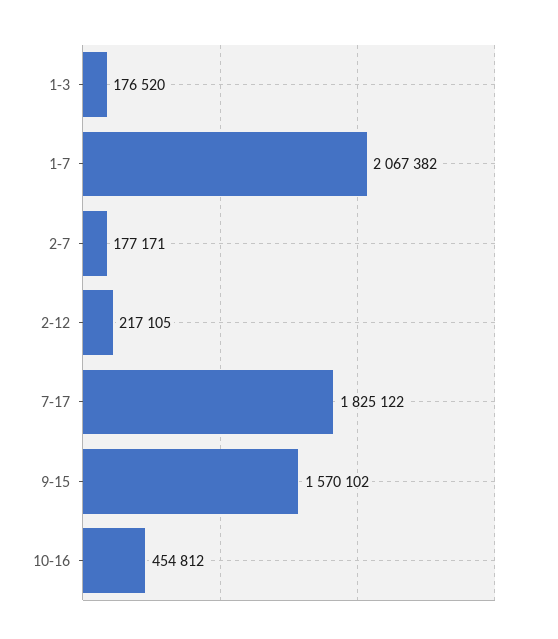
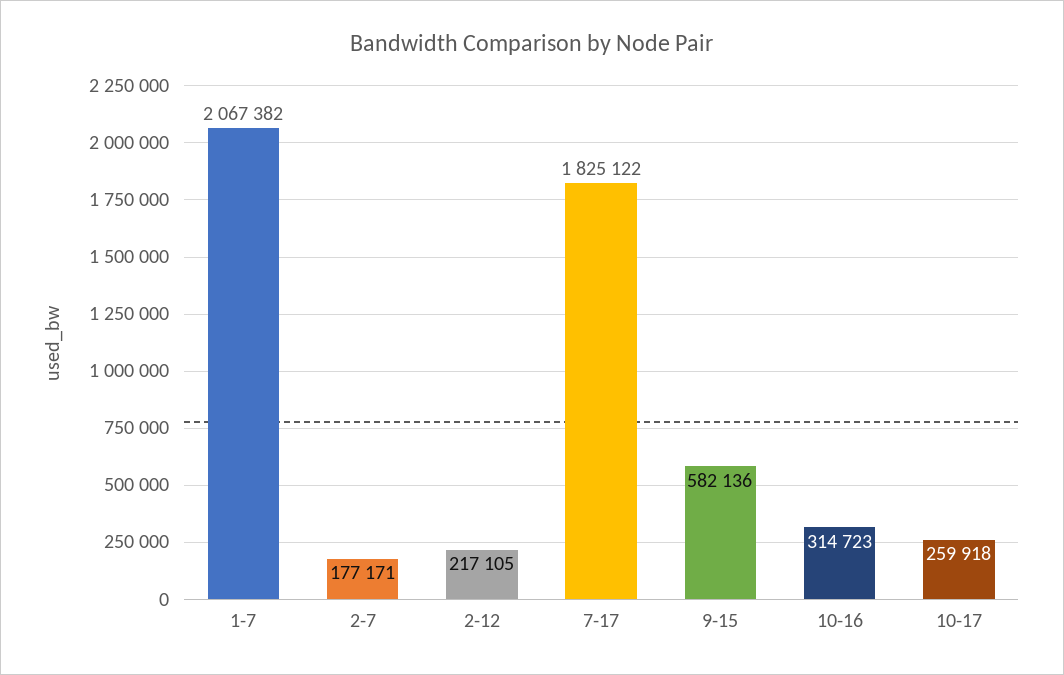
1-3: 176520 -> none
9-15: 1570102 -> 582136
10-16: 454812 -> 314723
10-17: none -> 259918

